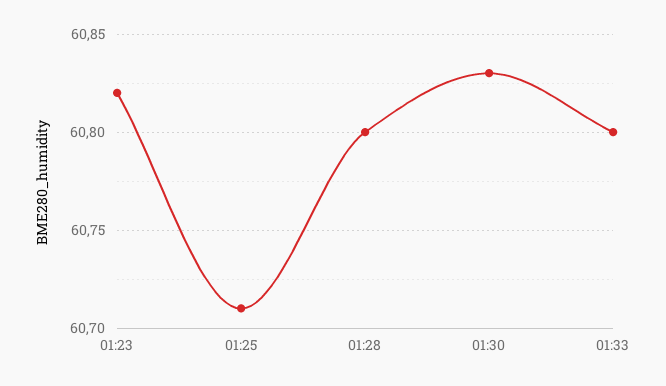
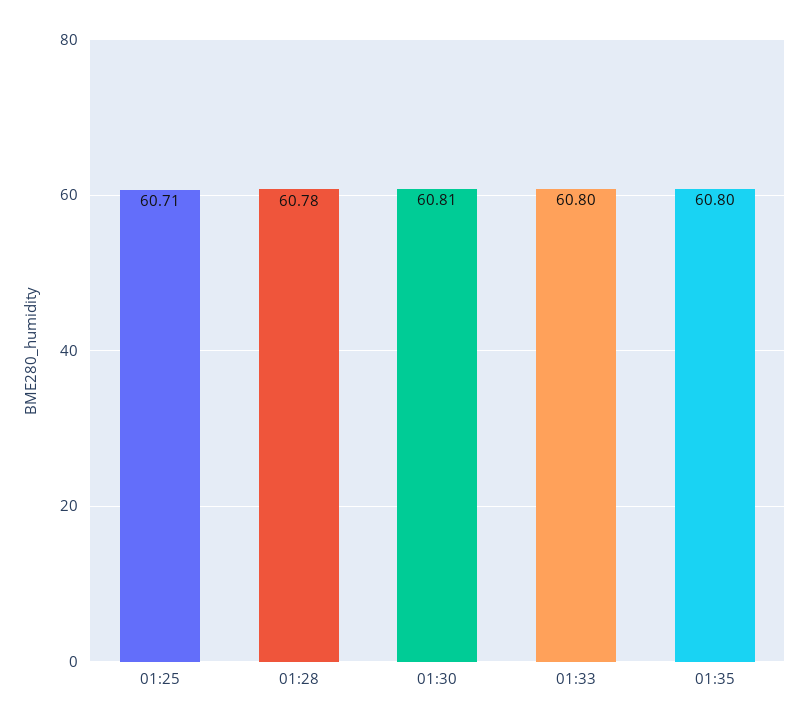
01:23: 60.82 -> none
01:28: 60.8 -> 60.78
01:30: 60.83 -> 60.81
01:35: none -> 60.8

